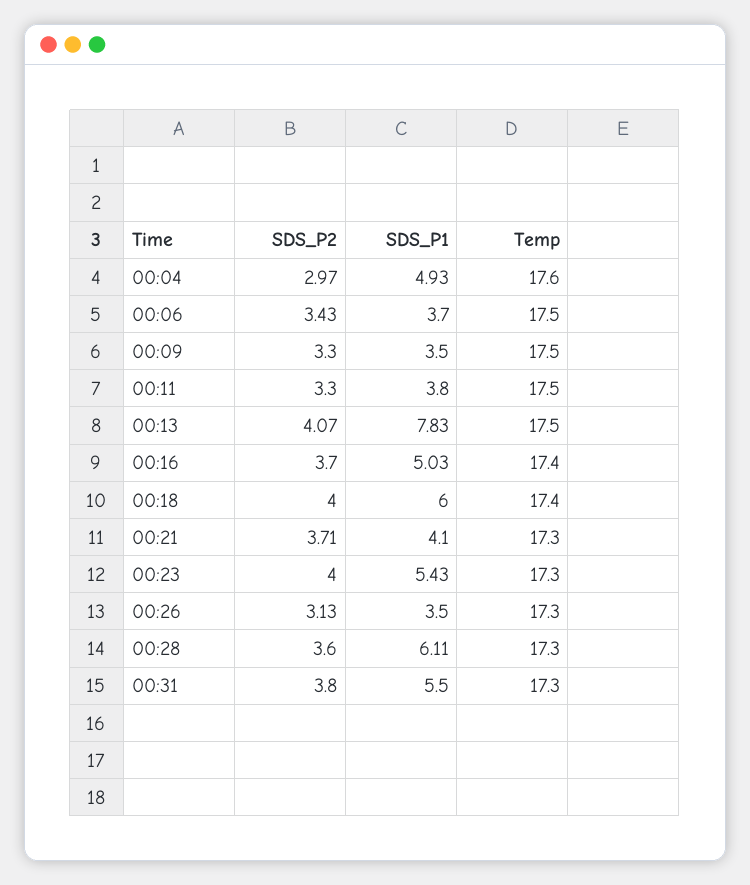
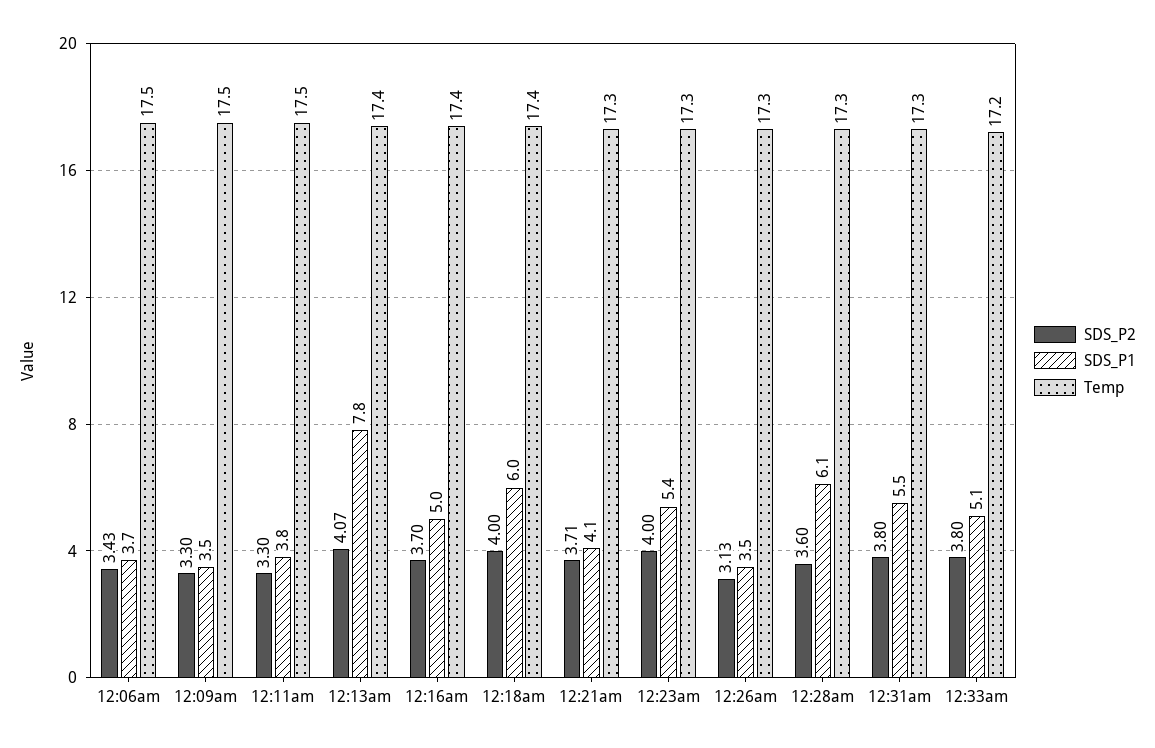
SDS_P2, 00:04: 2.97 -> none
SDS_P1, 00:04: 4.93 -> none
Temp, 00:04: 17.6 -> none
Temp, 00:13: 17.5 -> 17.4
SDS_P2, 12:33am: none -> 3.8
SDS_P1, 12:33am: none -> 5.1
Temp, 12:33am: none -> 17.2

